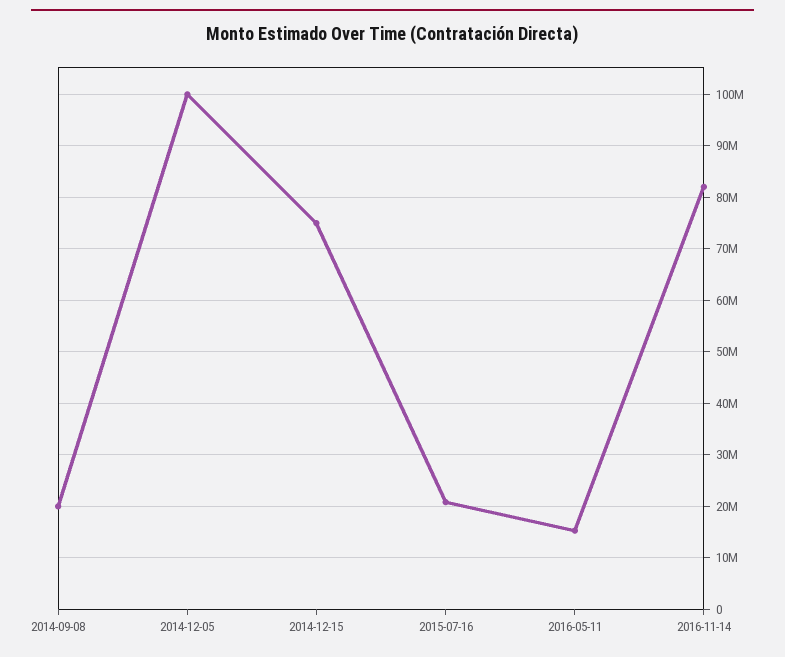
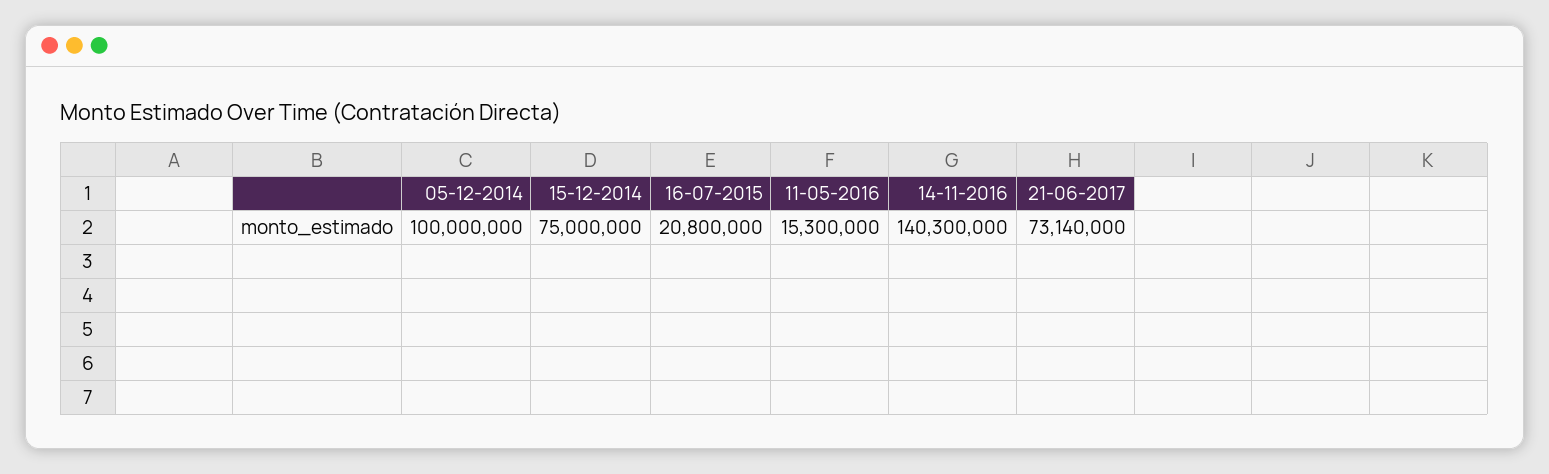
2014-09-08: 20000000 -> none
2016-11-14: 82000000 -> 140300000
21-06-2017: none -> 73140000

